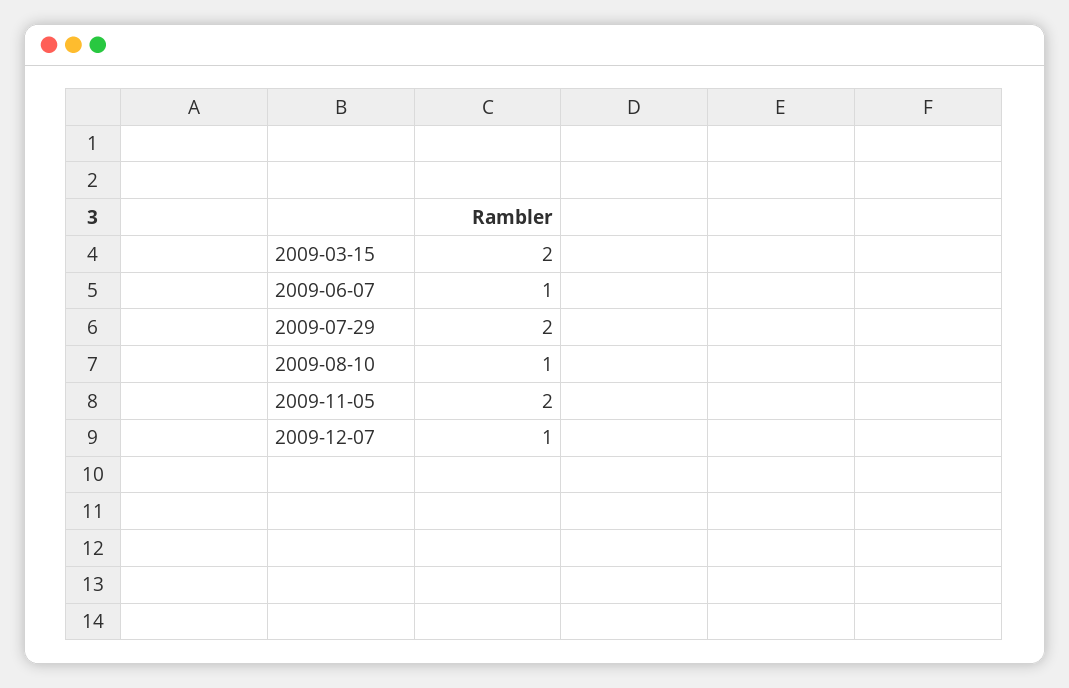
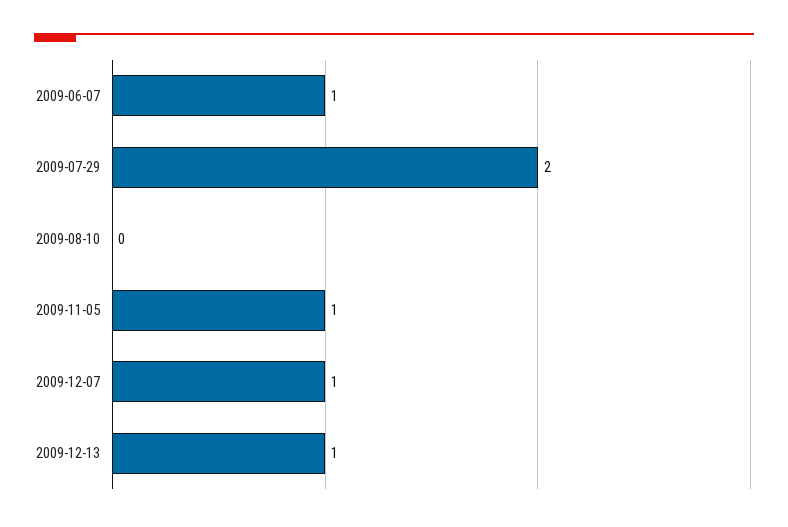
2009-03-15: 2 -> none
2009-08-10: 1 -> 0
2009-11-05: 2 -> 1
2009-12-13: none -> 1

